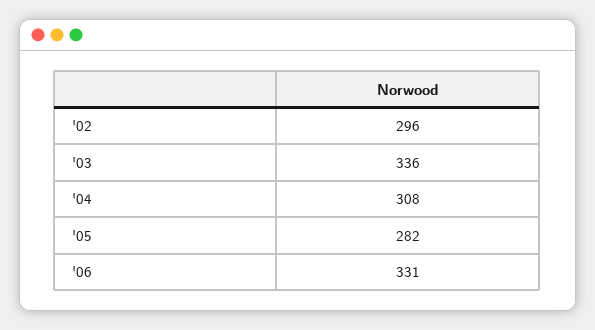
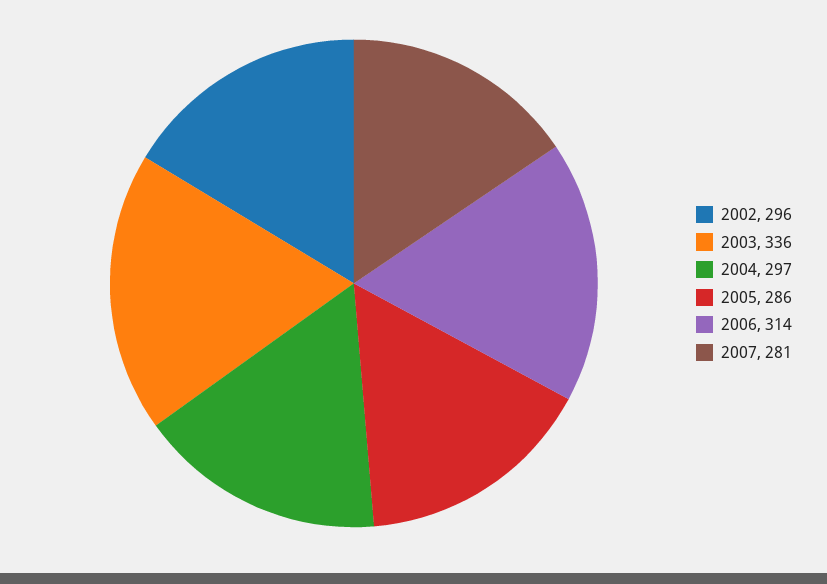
'04: 308 -> 297
'05: 282 -> 286
'06: 331 -> 314
2007: none -> 281

